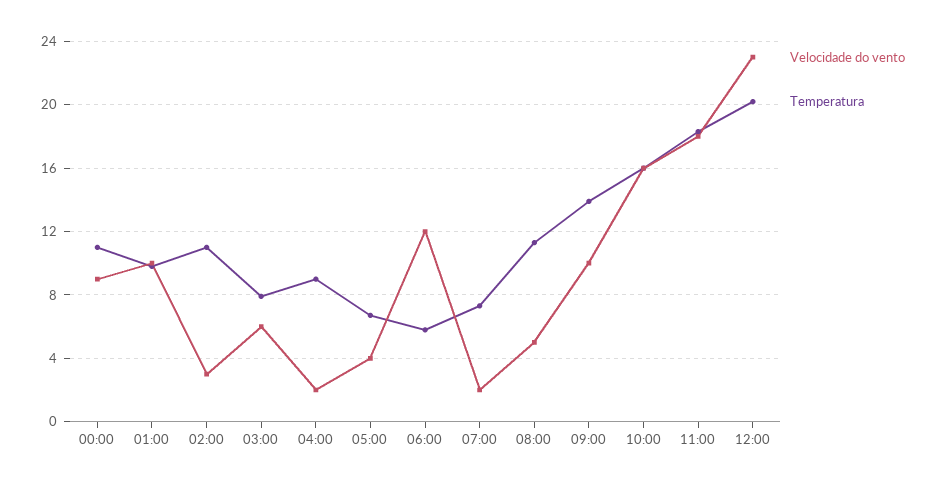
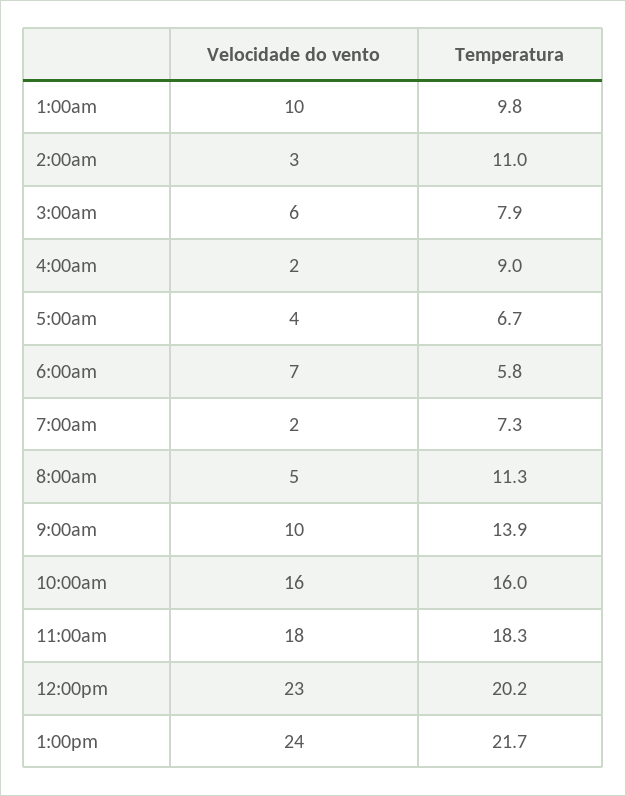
Velocidade do vento, 00:00: 9 -> none
Temperatura, 00:00: 11 -> none
Velocidade do vento, 06:00: 12 -> 7
Velocidade do vento, 1:00pm: none -> 24
Temperatura, 1:00pm: none -> 21.7

